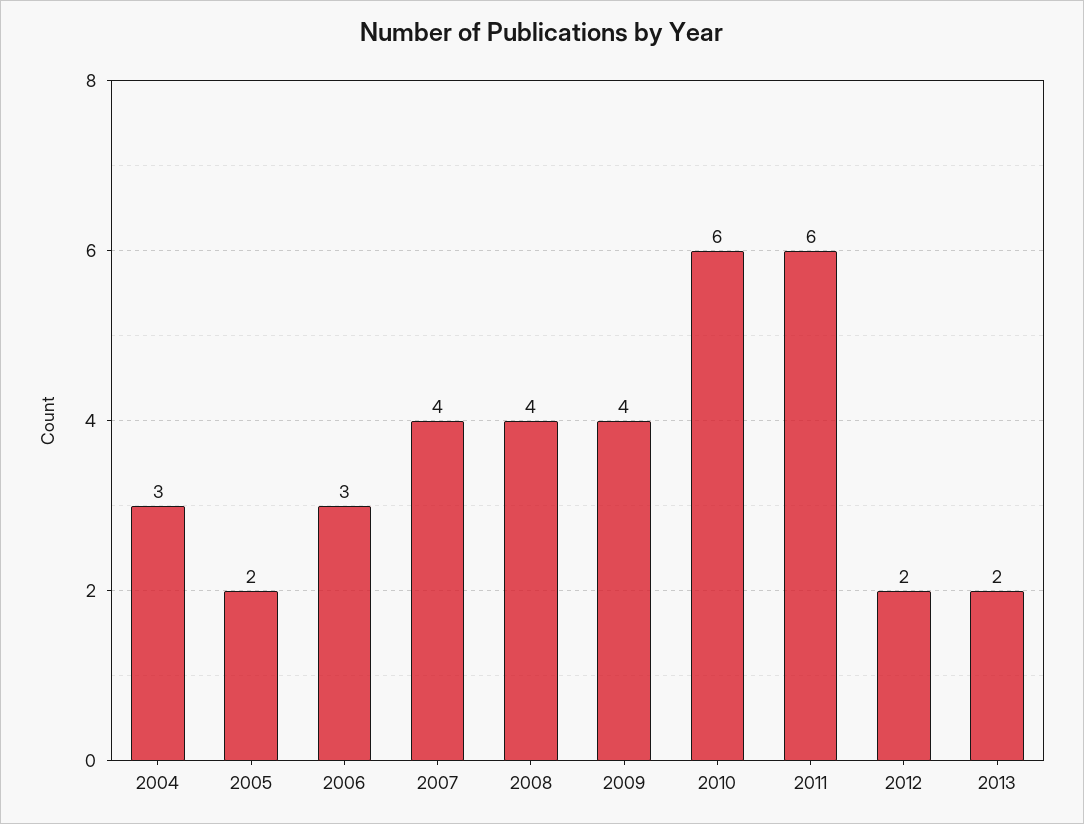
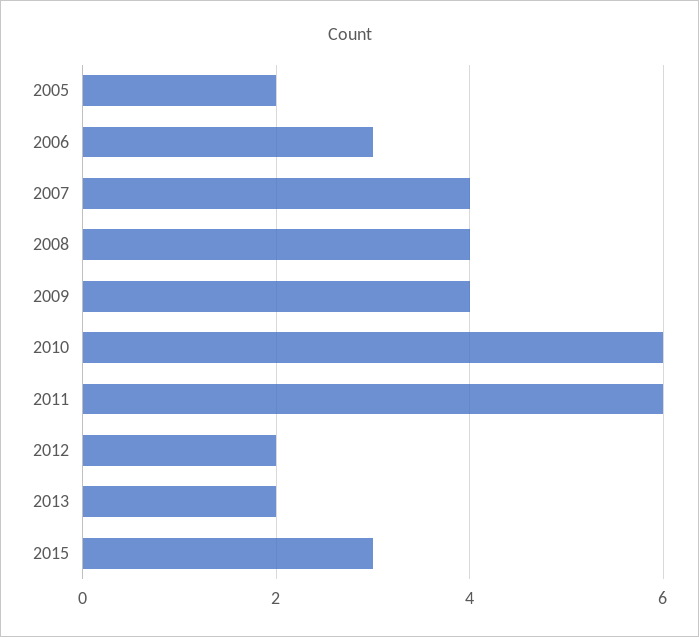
2004: 3 -> none
2015: none -> 3

